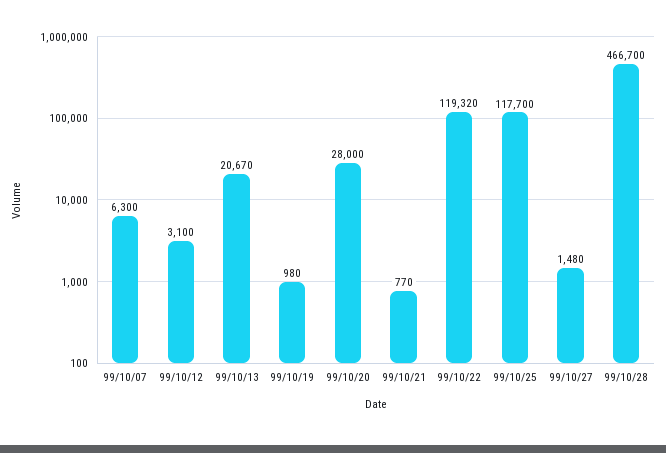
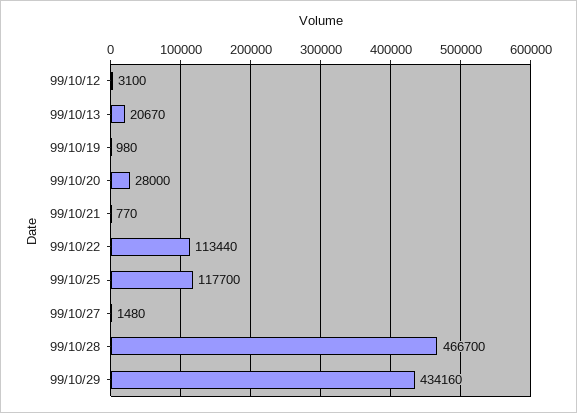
99/10/07: 6300 -> none
99/10/22: 119320 -> 113440
99/10/29: none -> 434160

